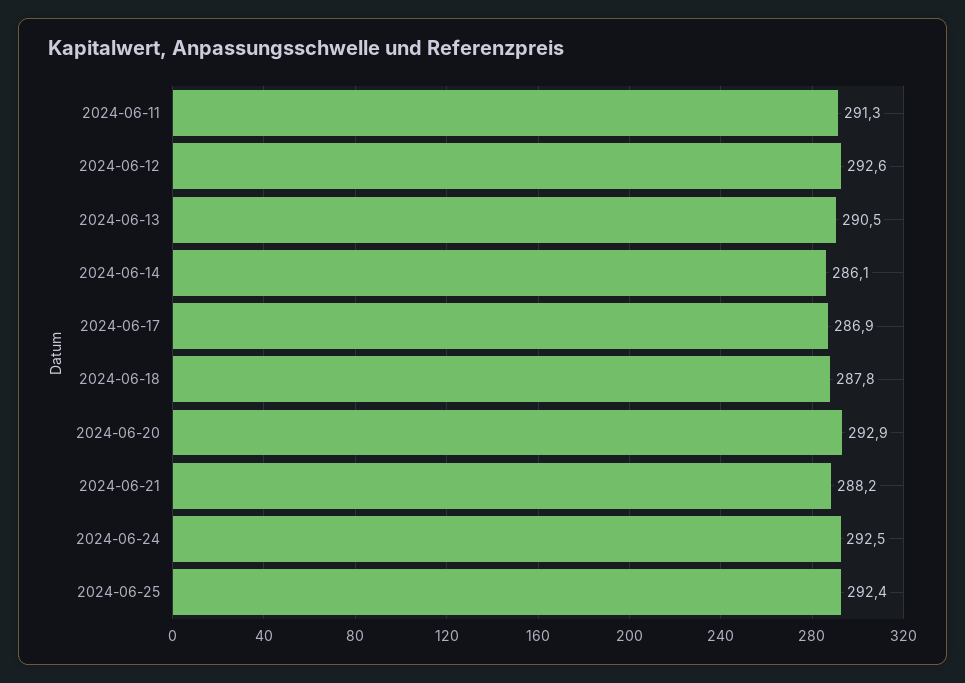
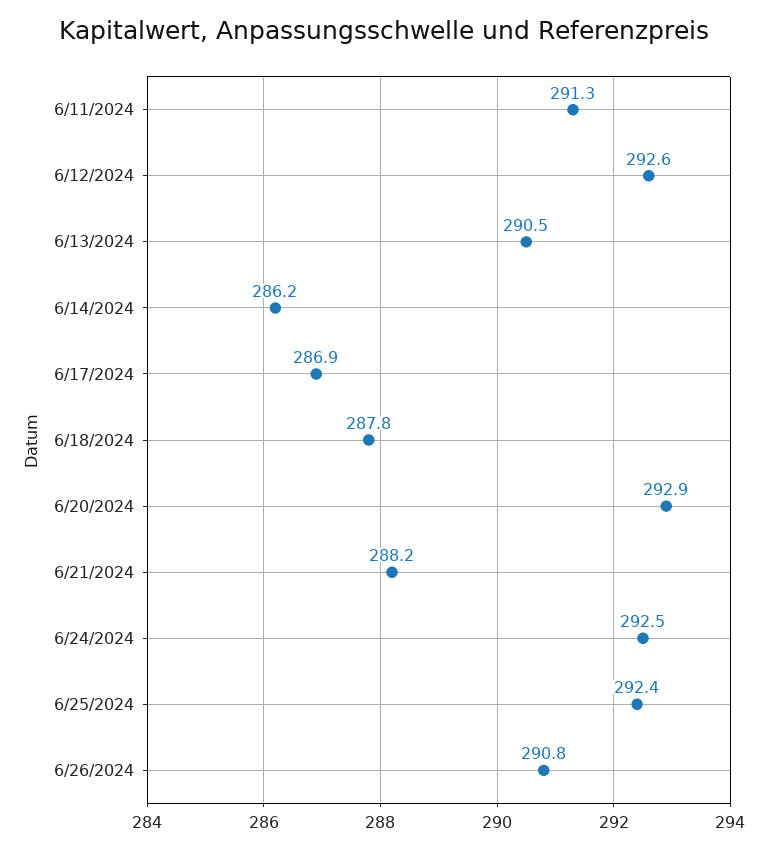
2024-06-14: 286.1 -> 286.2
6/26/2024: none -> 290.8

